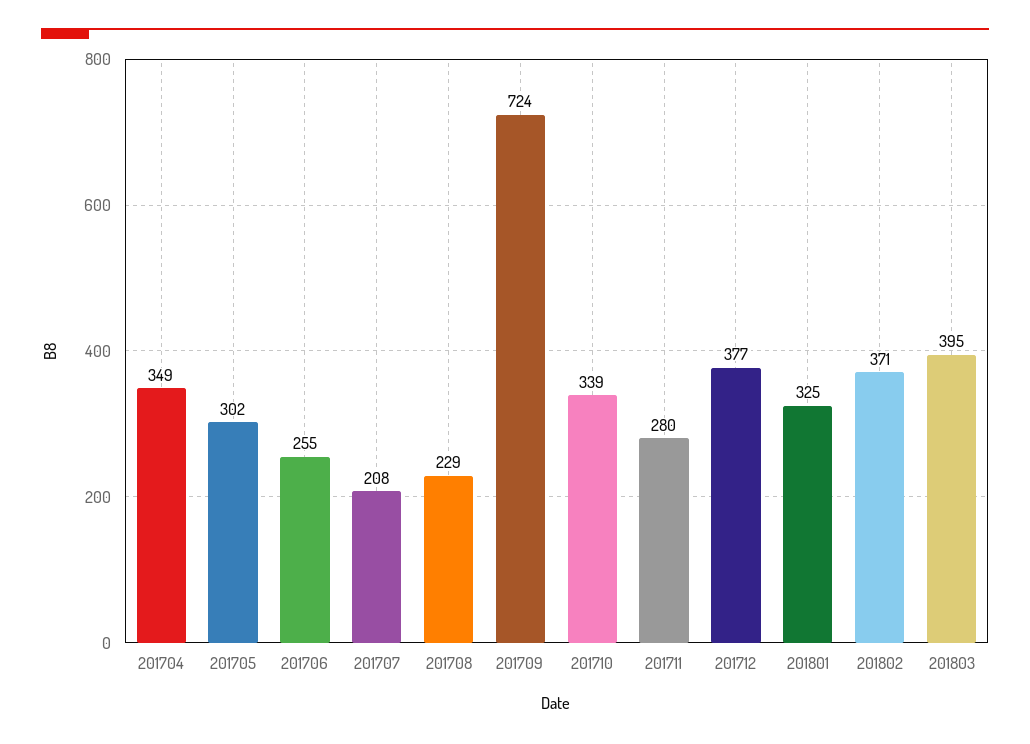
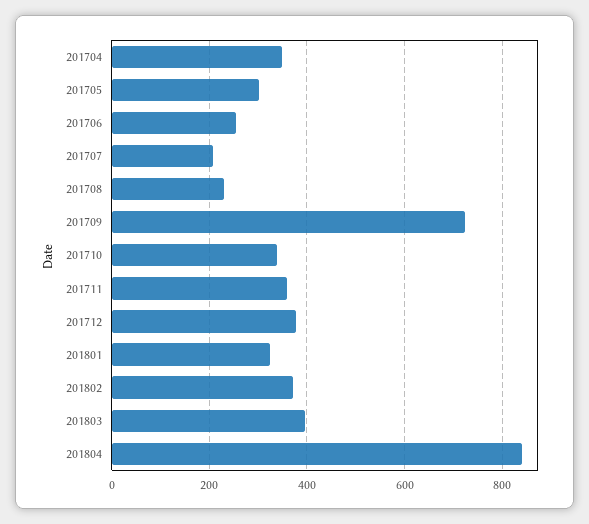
201711: 280 -> 360
201804: none -> 840

